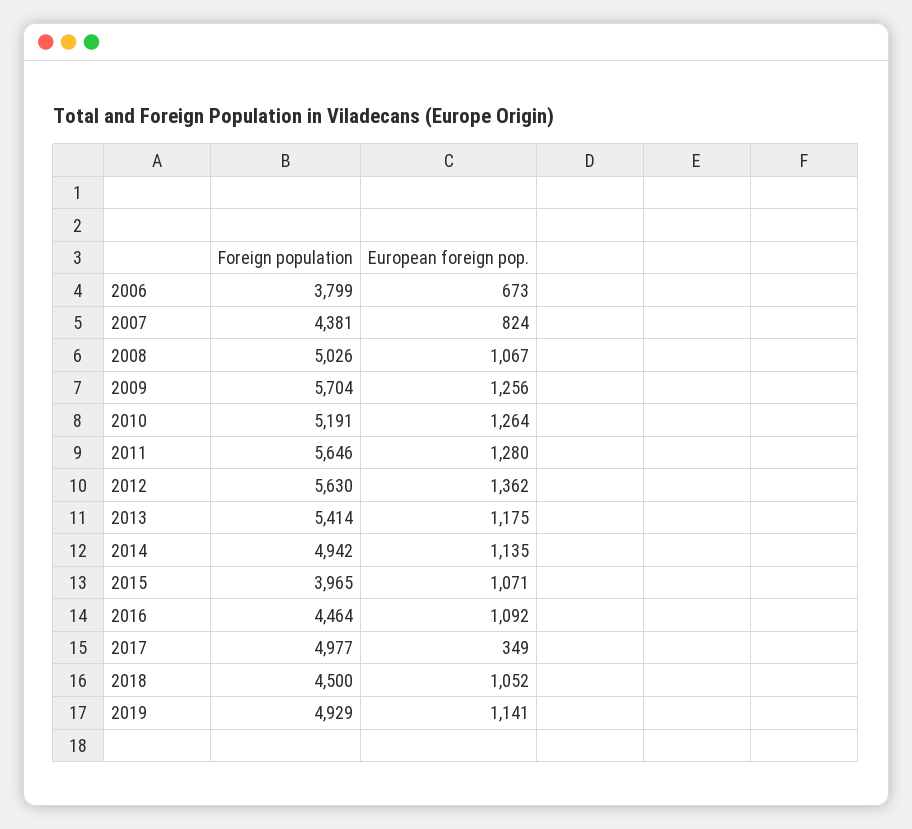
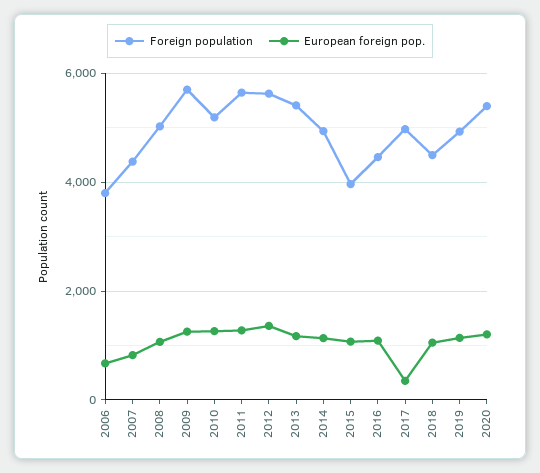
Foreign population, 2020: none -> 5400
European foreign pop., 2020: none -> 1200

